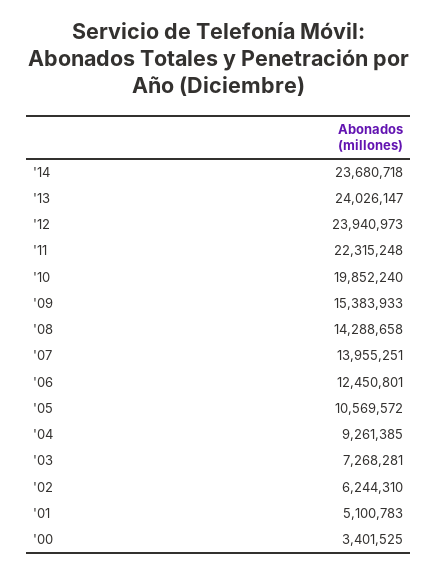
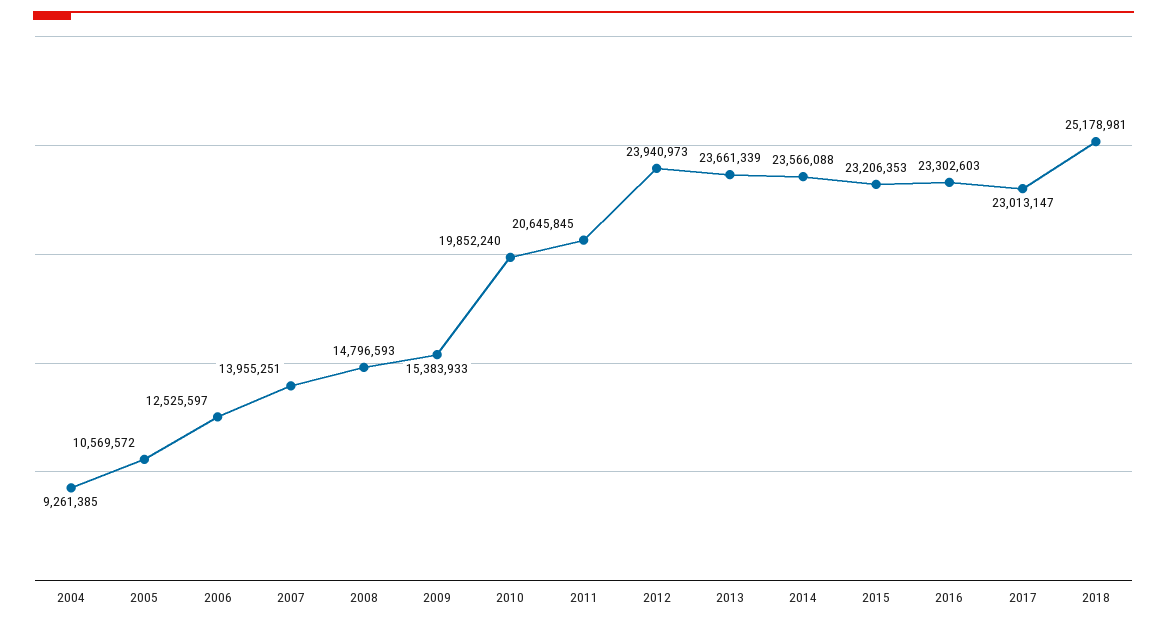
'14: 23680718 -> 23566088
'13: 24026147 -> 23661339
'11: 22315248 -> 20645845
'08: 14288658 -> 14796593
'06: 12450801 -> 12525597
'03: 7268281 -> none
'02: 6244310 -> none
'01: 5100783 -> none
'00: 3401525 -> none
2015: none -> 23206353
2016: none -> 23302603
2017: none -> 23013147
2018: none -> 25178981

